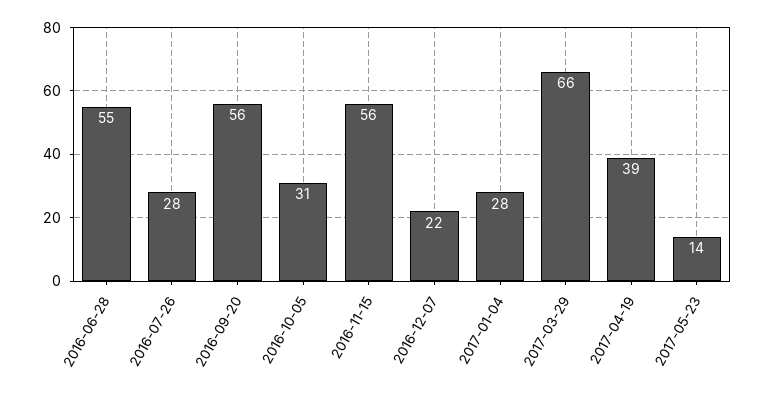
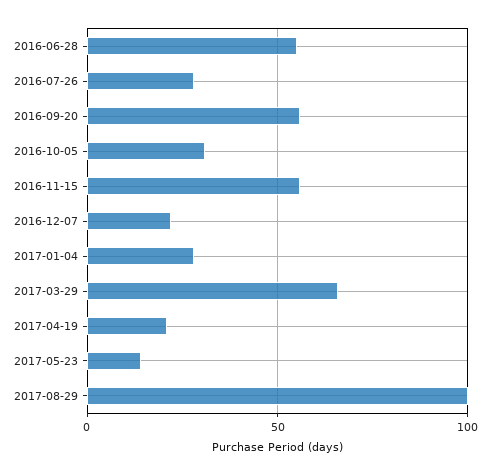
2017-04-19: 39 -> 20
2017-08-29: none -> 100

